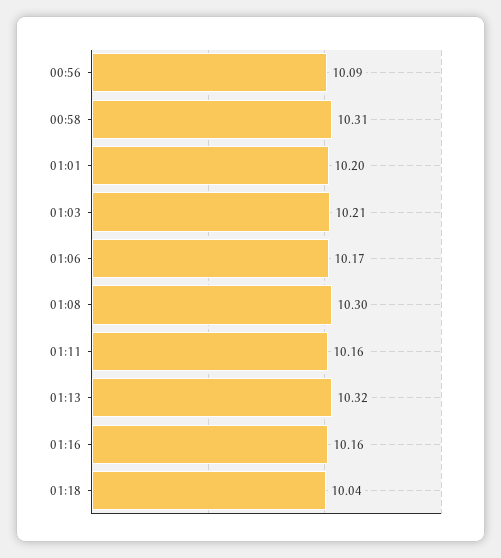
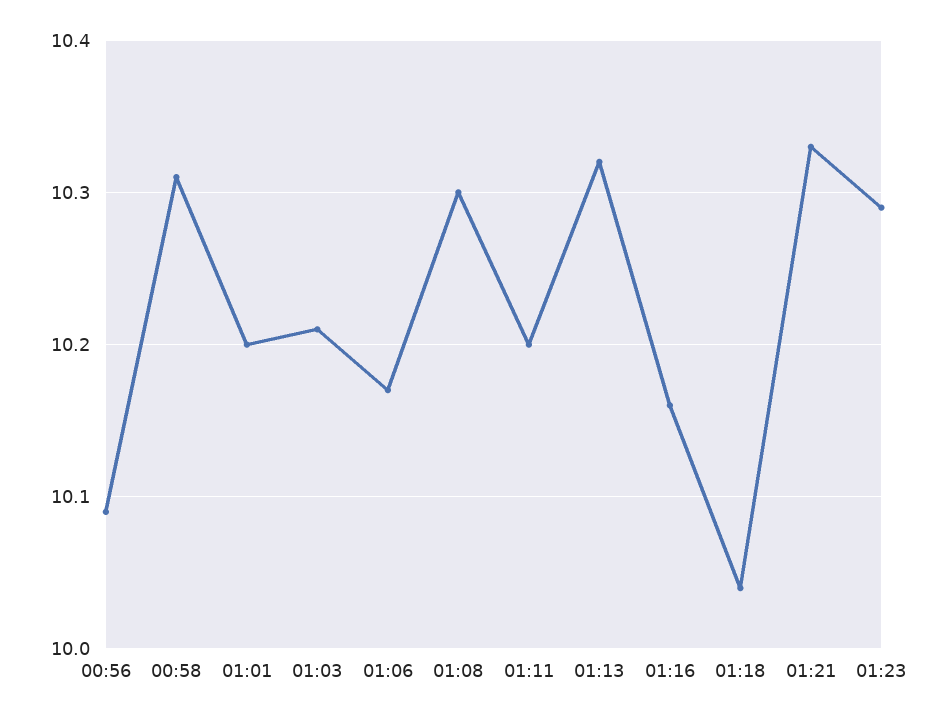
01:11: 10.16 -> 10.2
01:21: none -> 10.33
01:23: none -> 10.29

